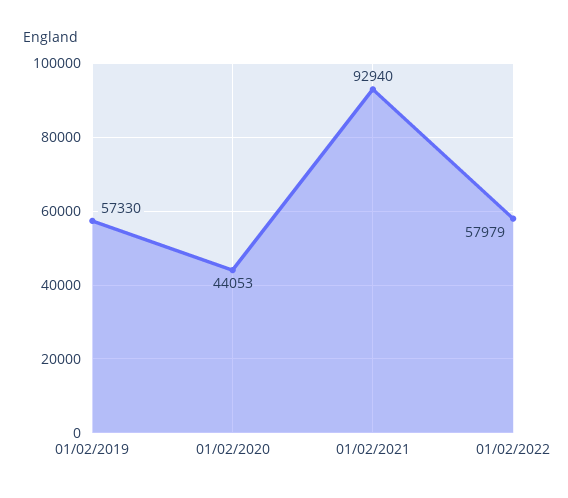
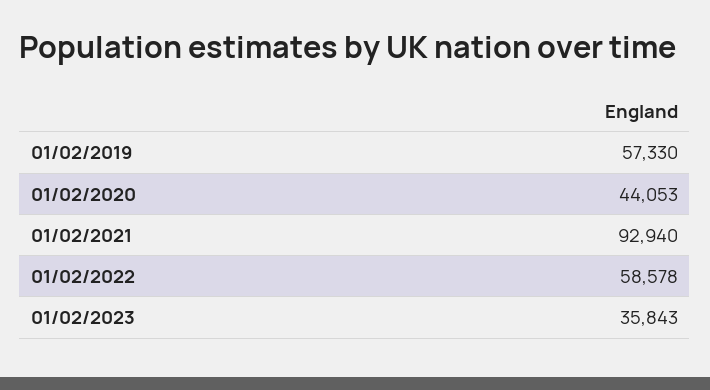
01/02/2022: 57979 -> 58578
01/02/2023: none -> 35843

